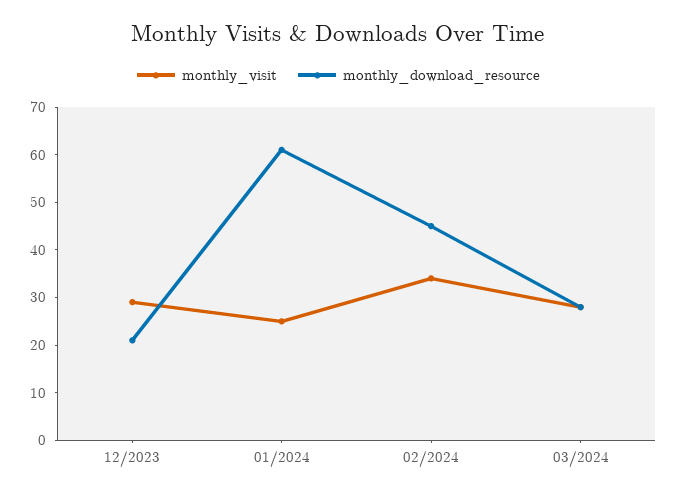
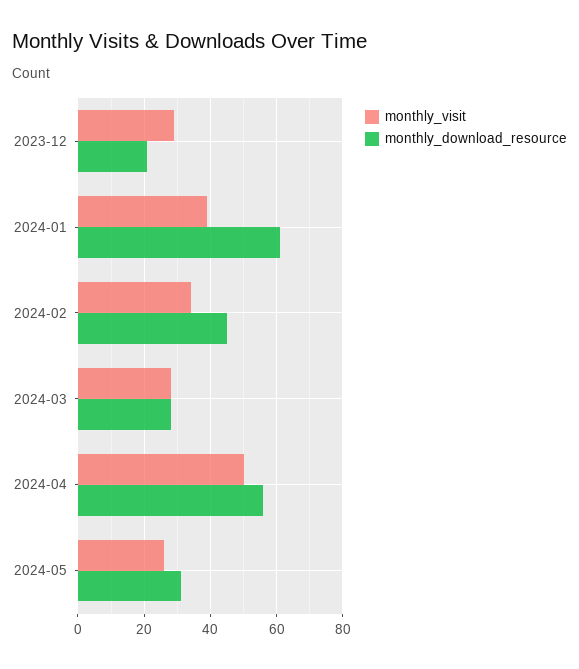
monthly_visit, 01/2024: 25 -> 40
monthly_visit, 2024-04: none -> 50
monthly_download_resource, 2024-04: none -> 55
monthly_visit, 2024-05: none -> 25
monthly_download_resource, 2024-05: none -> 30

